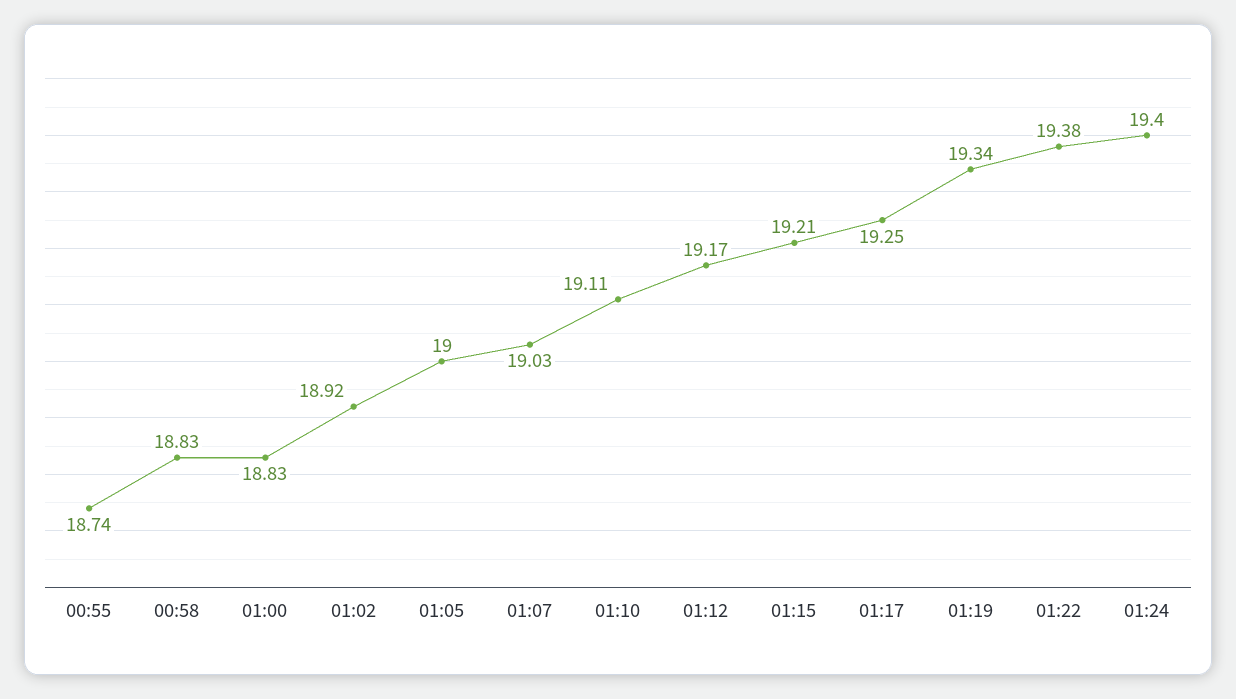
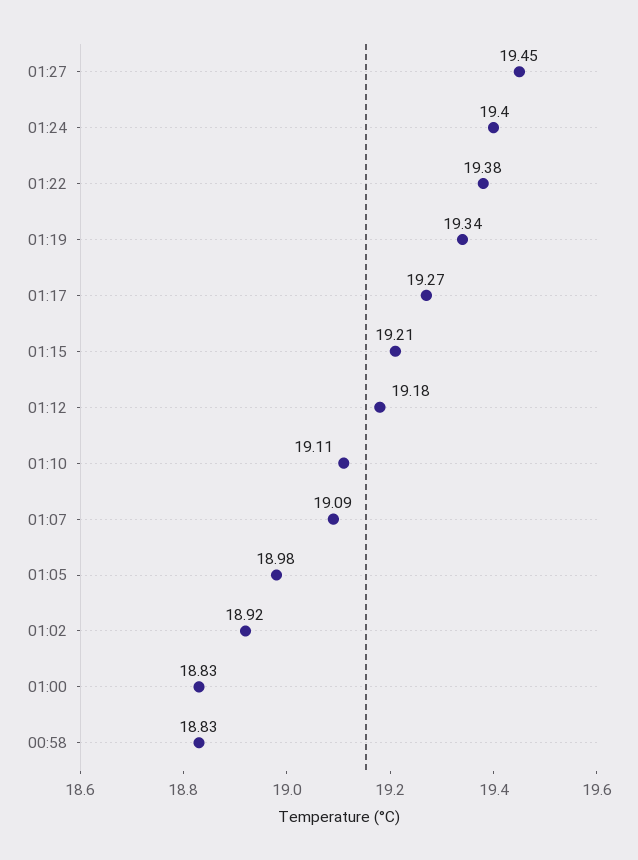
00:55: 18.74 -> none
01:05: 19 -> 18.98
01:07: 19.03 -> 19.09
01:12: 19.17 -> 19.18
01:17: 19.25 -> 19.27
01:27: none -> 19.45

